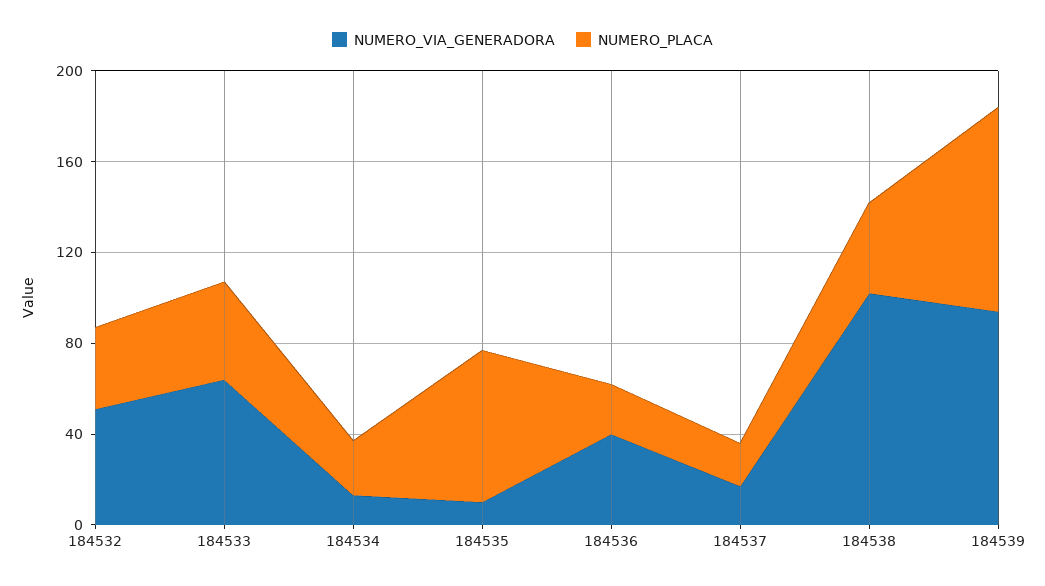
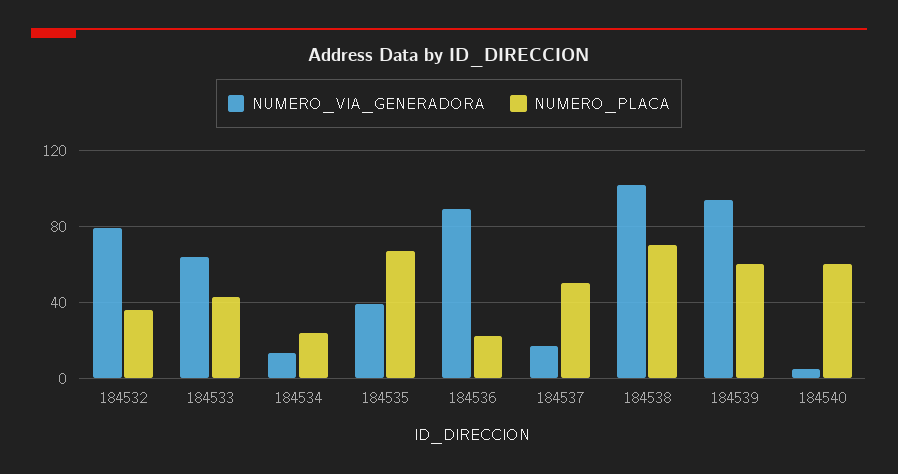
NUMERO_VIA_GENERADORA, 184532: 50 -> 80
NUMERO_VIA_GENERADORA, 184535: 10 -> 40
NUMERO_VIA_GENERADORA, 184536: 40 -> 90
NUMERO_PLACA, 184537: 20 -> 50
NUMERO_PLACA, 184538: 40 -> 70
NUMERO_PLACA, 184539: 90 -> 60
NUMERO_VIA_GENERADORA, 184540: none -> 5
NUMERO_PLACA, 184540: none -> 60

